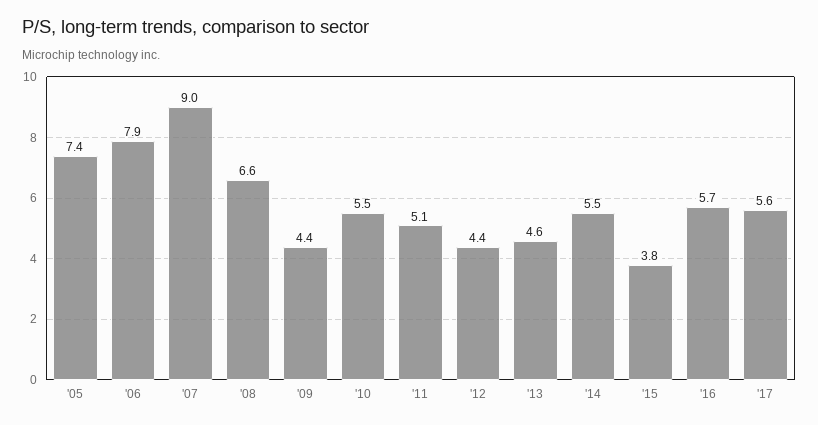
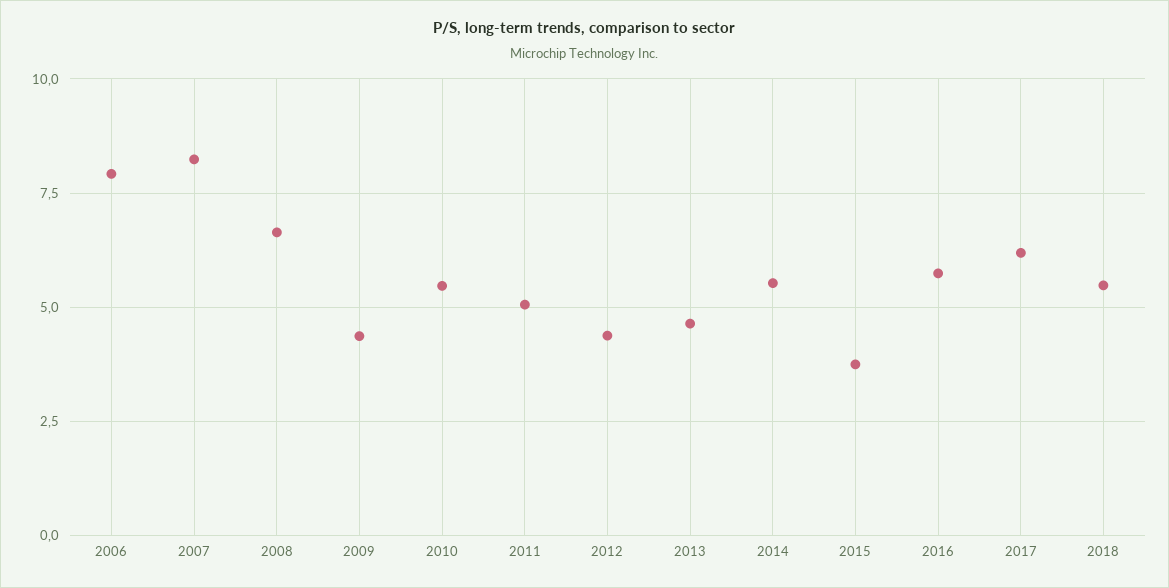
'05: 7.4 -> none
'07: 9 -> 8.25
'17: 5.6 -> 6.25
2018: none -> 5.5

